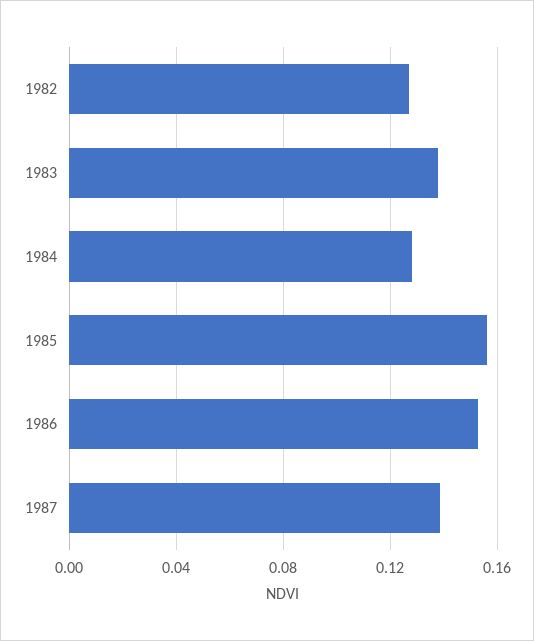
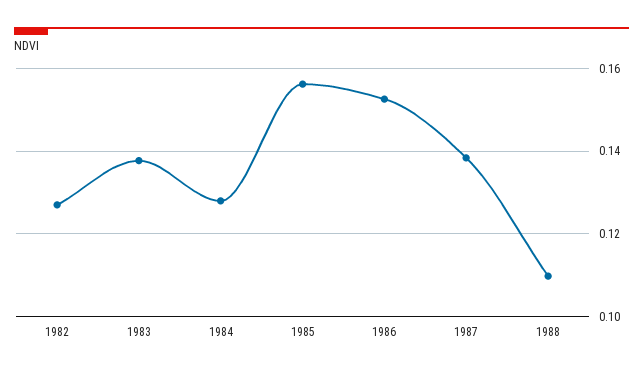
1988: none -> 0.11

